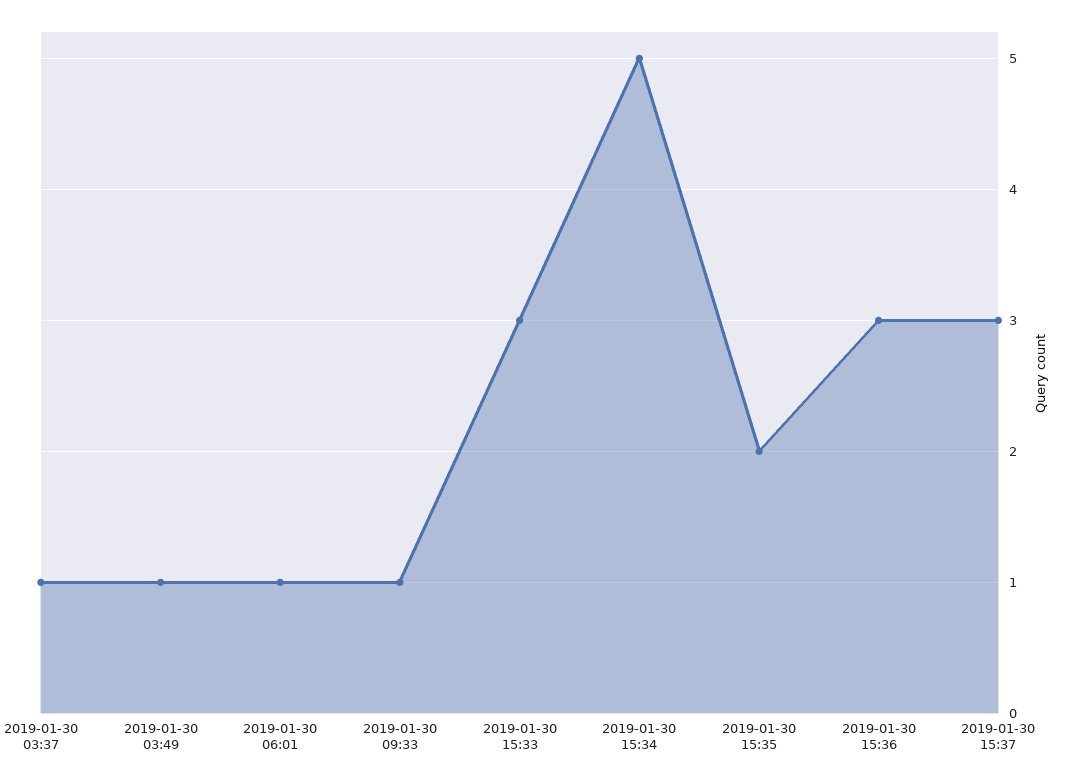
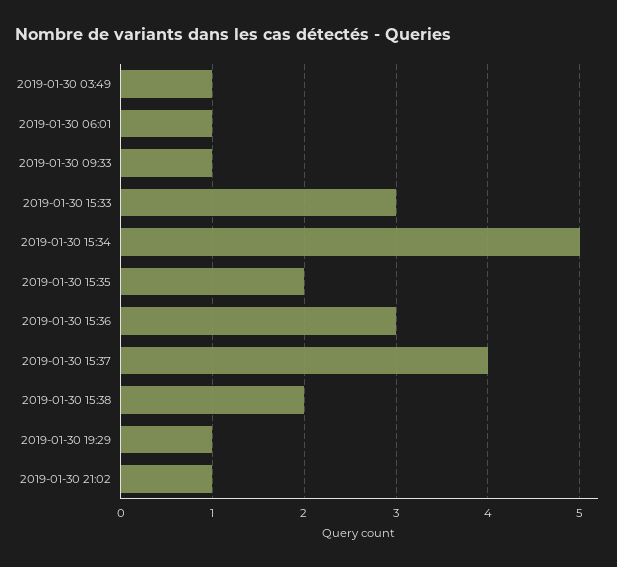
2019-01-30 03:37: 1 -> none
2019-01-30 15:37: 3 -> 4
2019-01-30 15:38: none -> 2
2019-01-30 19:29: none -> 1
2019-01-30 21:02: none -> 1

